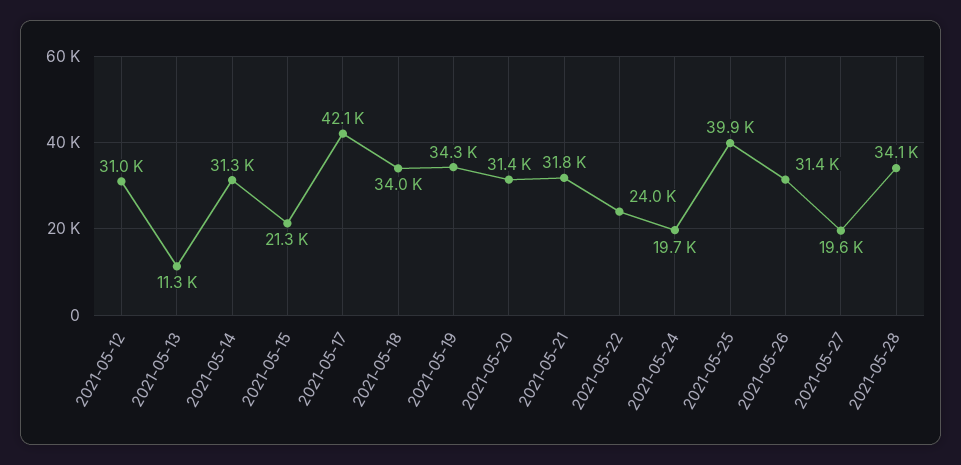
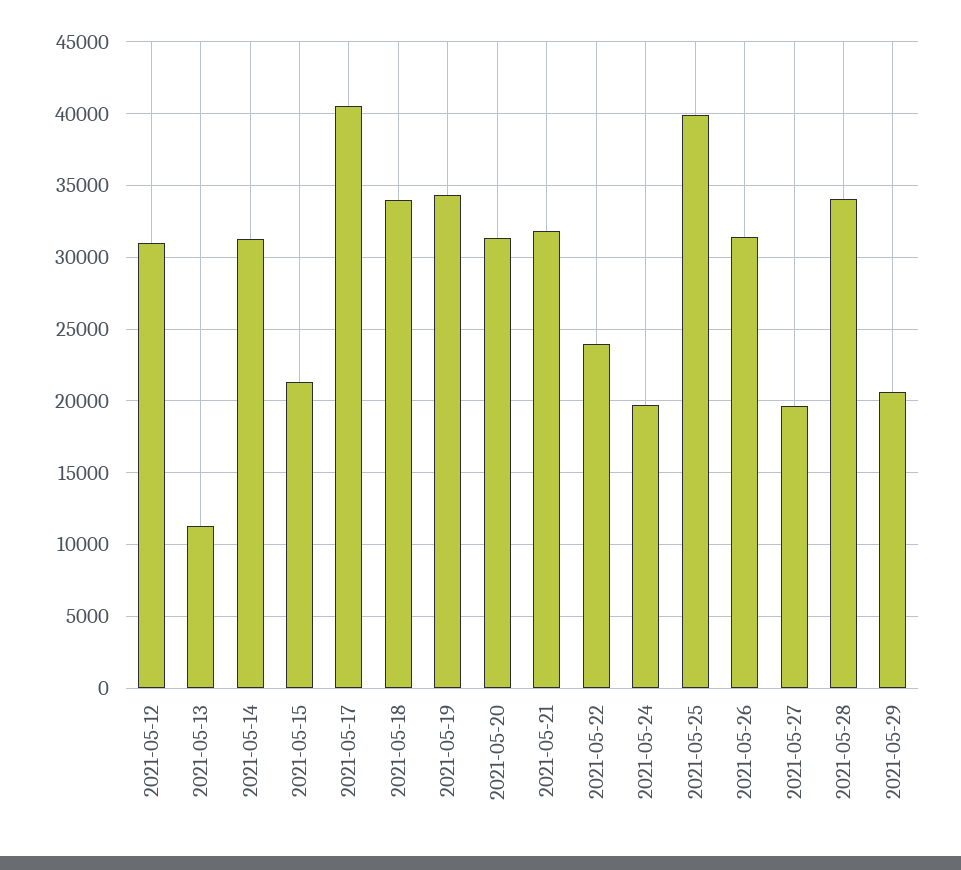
2021-05-17: 42100 -> 40500
2021-05-29: none -> 20500

